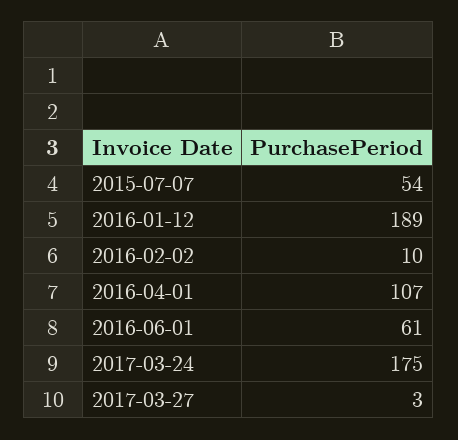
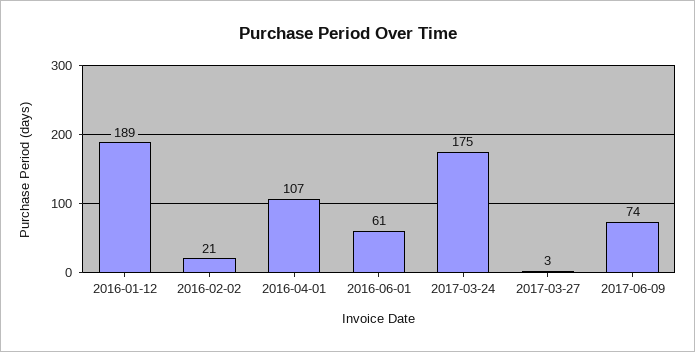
2015-07-07: 54 -> none
2016-02-02: 10 -> 21
2017-06-09: none -> 74

